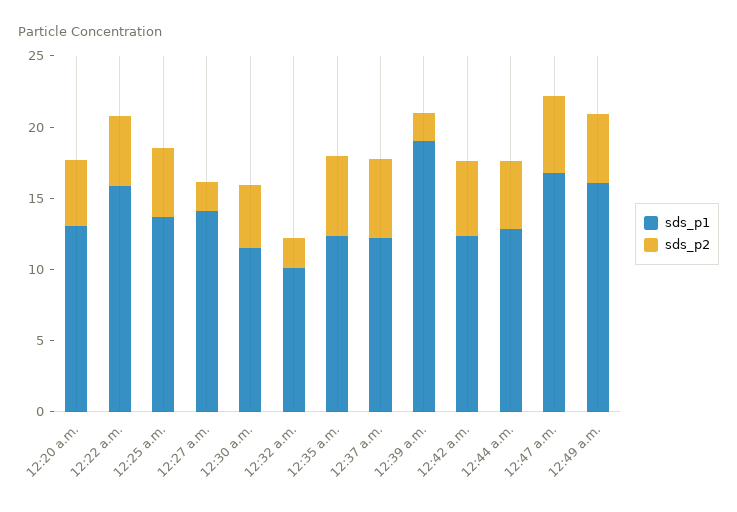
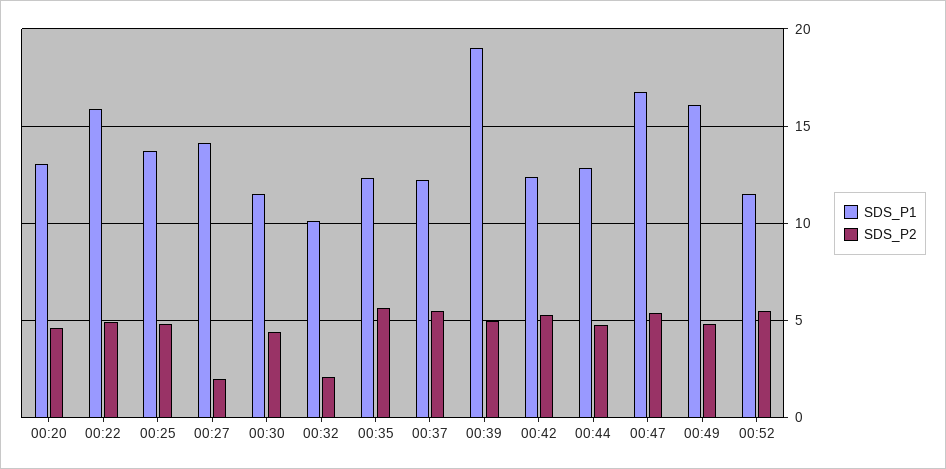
sds_p2, 12:39 a.m.: 2 -> 5
sds_p1, 00:52: none -> 11.5
sds_p2, 00:52: none -> 5.5

